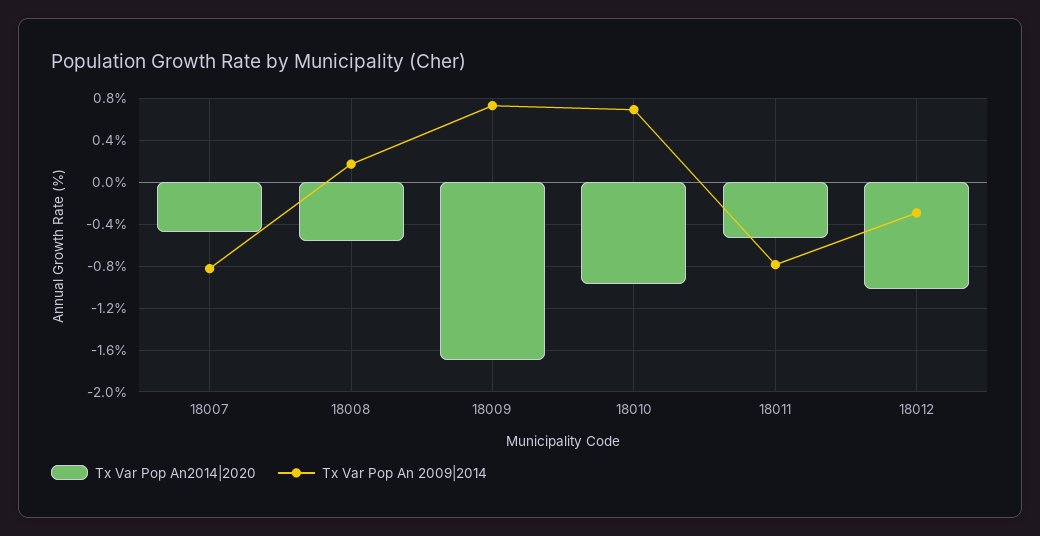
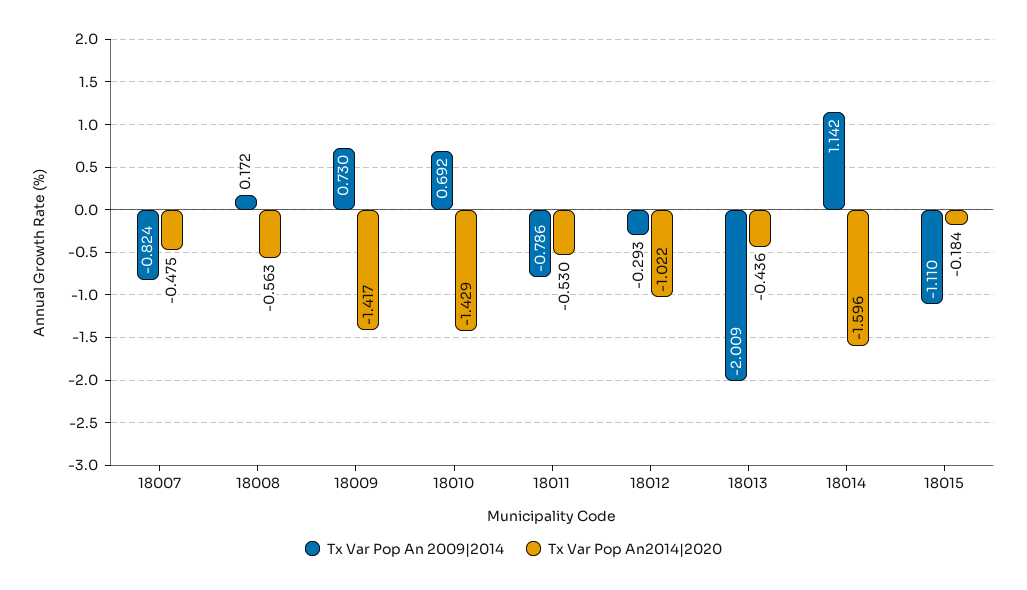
Tx Var Pop An2014|2020, 18009: -1.7 -> -1.417
Tx Var Pop An2014|2020, 18010: -1 -> -1.429
Tx Var Pop An 2009|2014, 18013: none -> -2.009
Tx Var Pop An2014|2020, 18013: none -> -0.436
Tx Var Pop An 2009|2014, 18014: none -> 1.142
Tx Var Pop An2014|2020, 18014: none -> -1.596
Tx Var Pop An 2009|2014, 18015: none -> -1.11
Tx Var Pop An2014|2020, 18015: none -> -0.184

